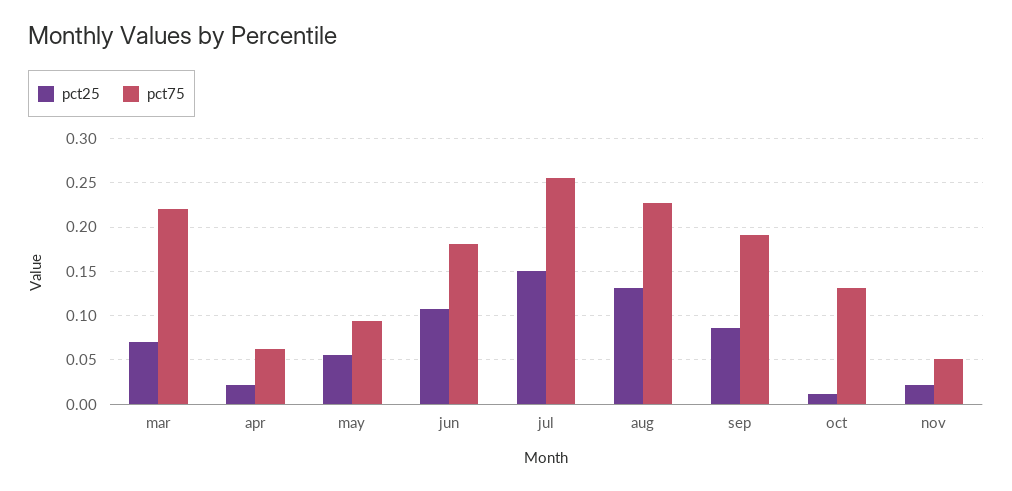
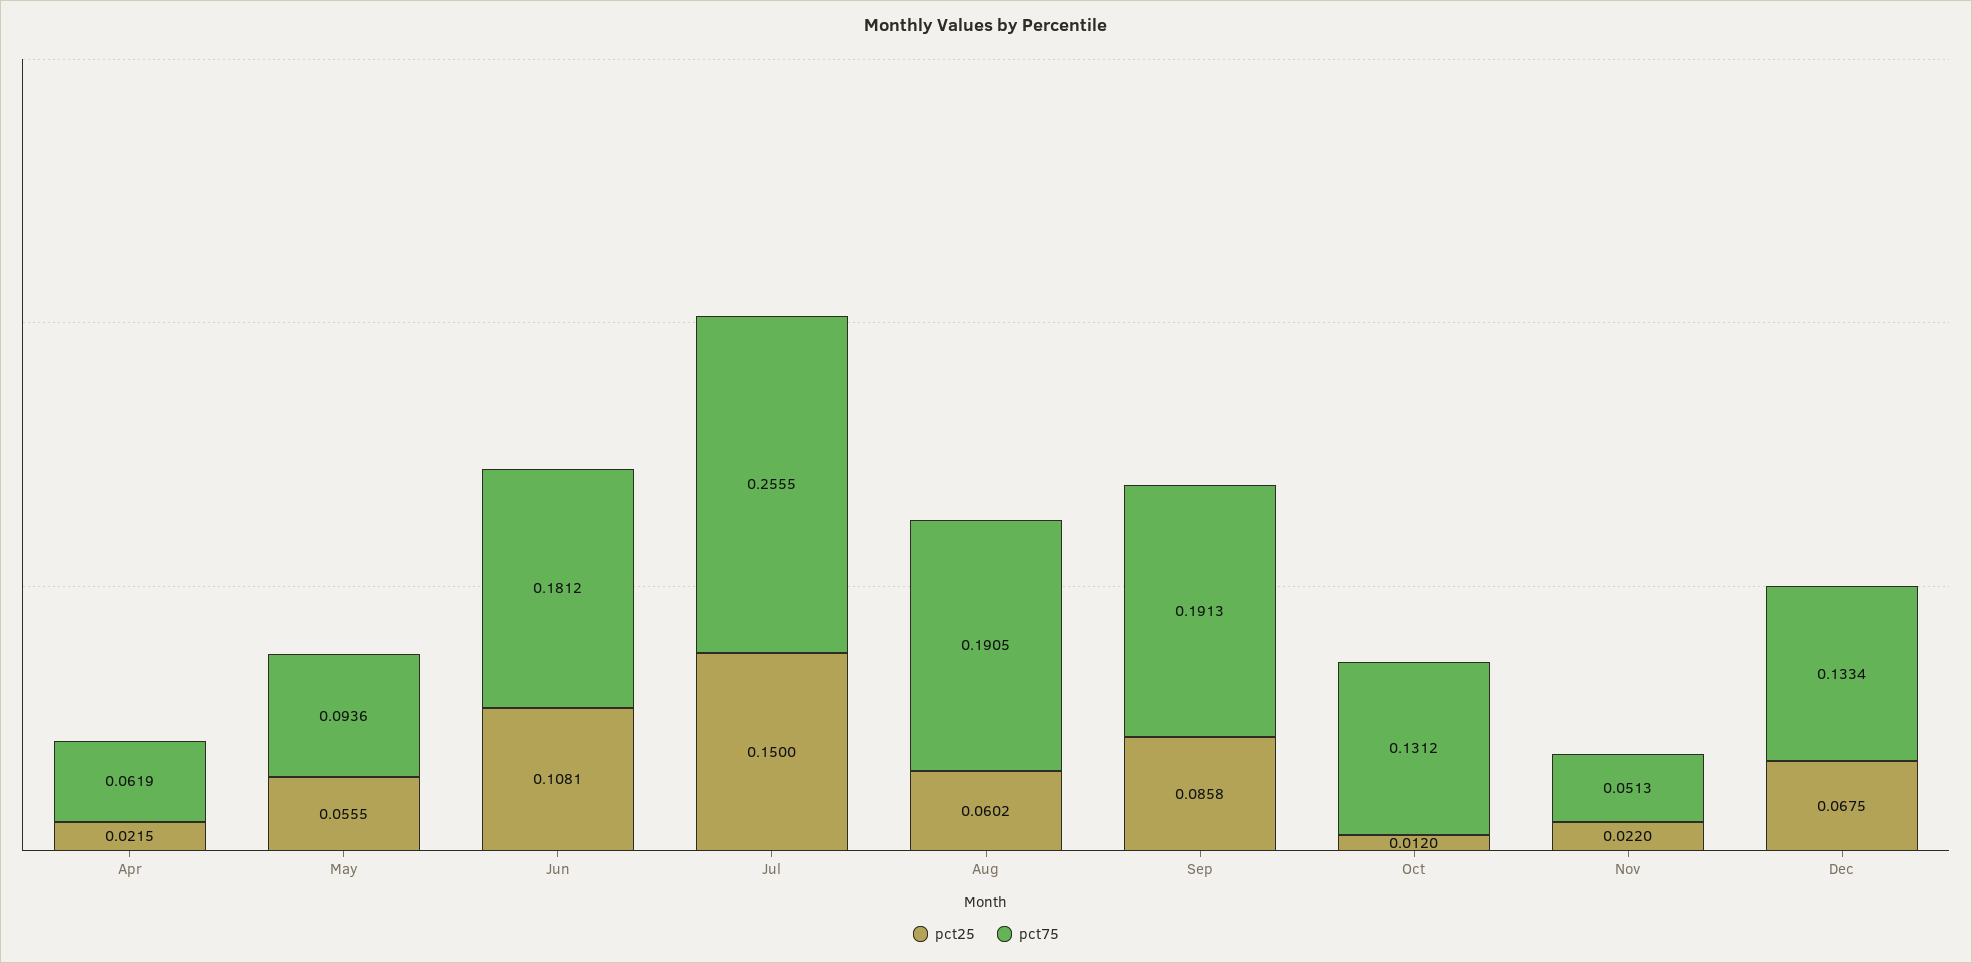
pct25, mar: 0.07 -> none
pct75, mar: 0.22 -> none
pct25, aug: 0.13 -> 0.0602
pct75, aug: 0.23 -> 0.1905
pct25, Dec: none -> 0.0675
pct75, Dec: none -> 0.1334

